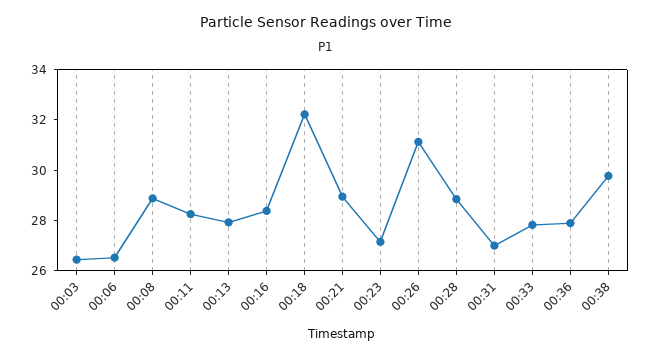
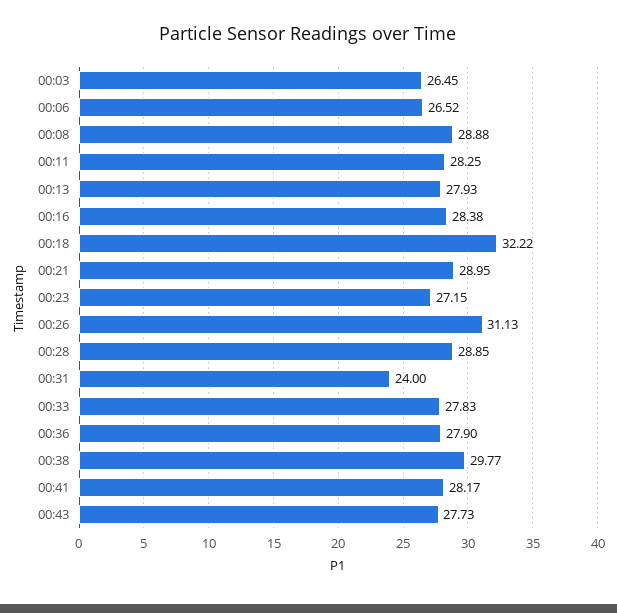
00:31: 27 -> 24
00:41: none -> 28.17
00:43: none -> 27.73

